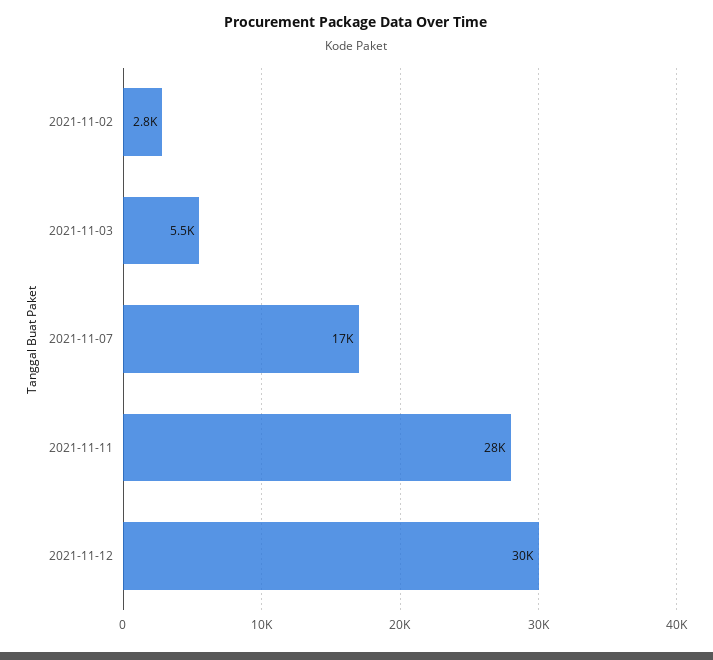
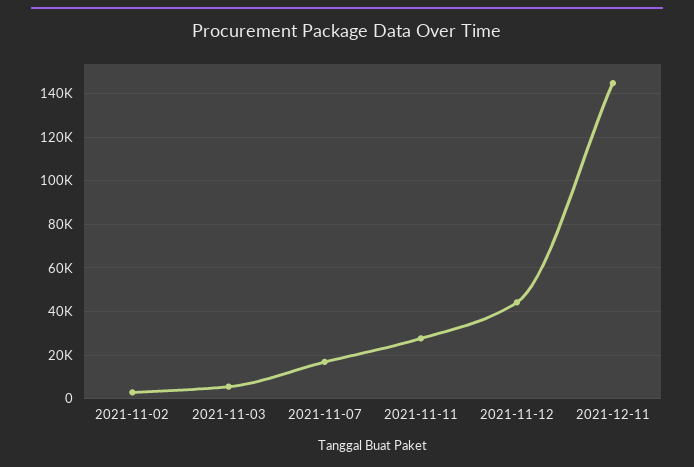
2021-11-12: 30000 -> 45000
2021-12-11: none -> 145000

